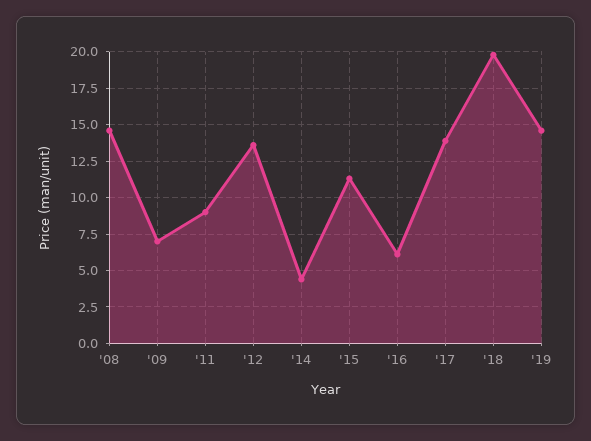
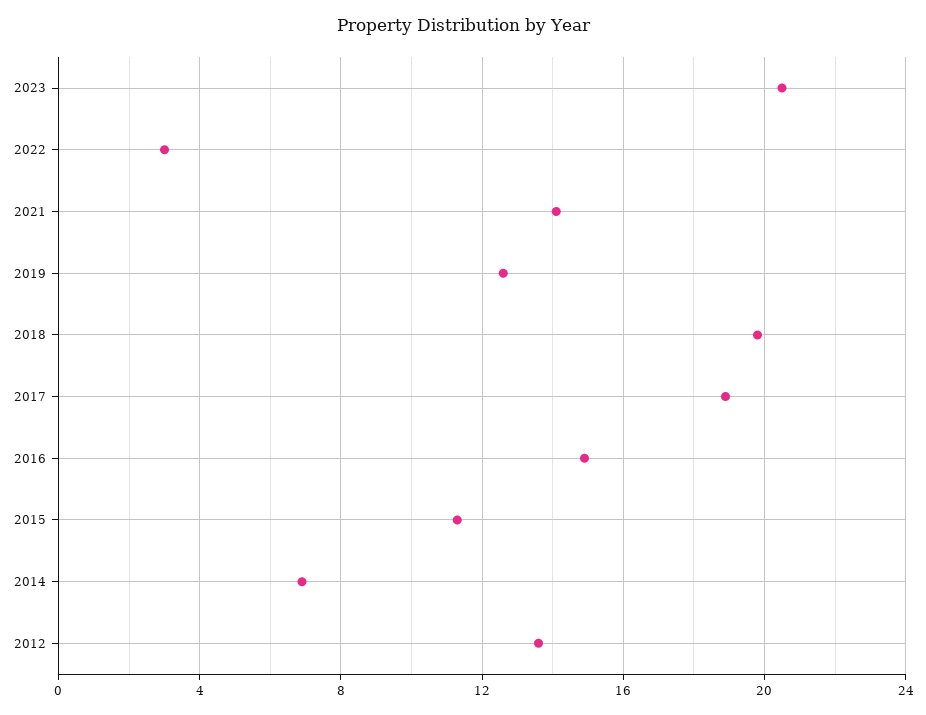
'08: 14.5 -> none
'09: 7 -> none
'11: 9 -> none
'14: 4.5 -> 7
'16: 6 -> 15
'17: 14 -> 19
'19: 14.5 -> 12.5
2023: none -> 20.5
2022: none -> 3
2021: none -> 14

